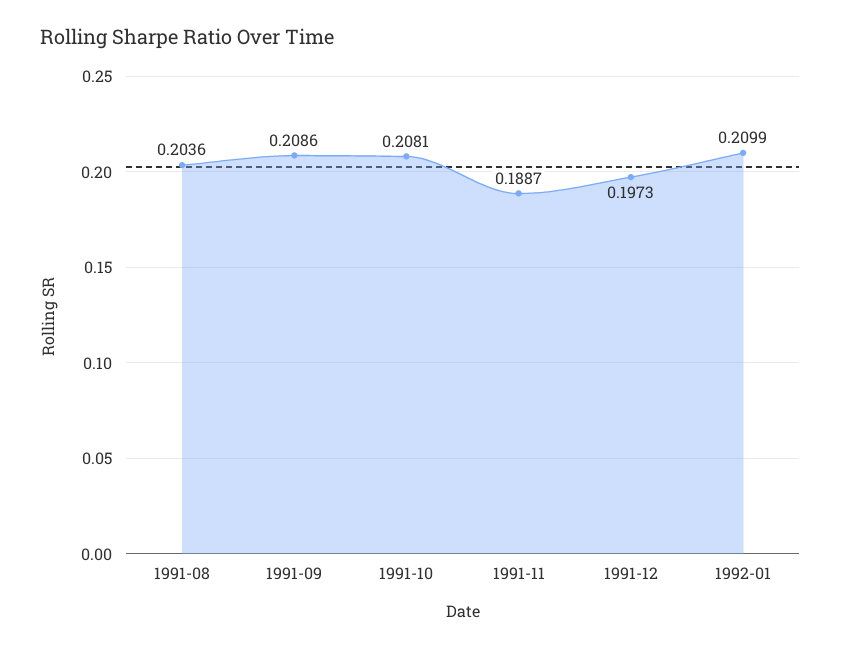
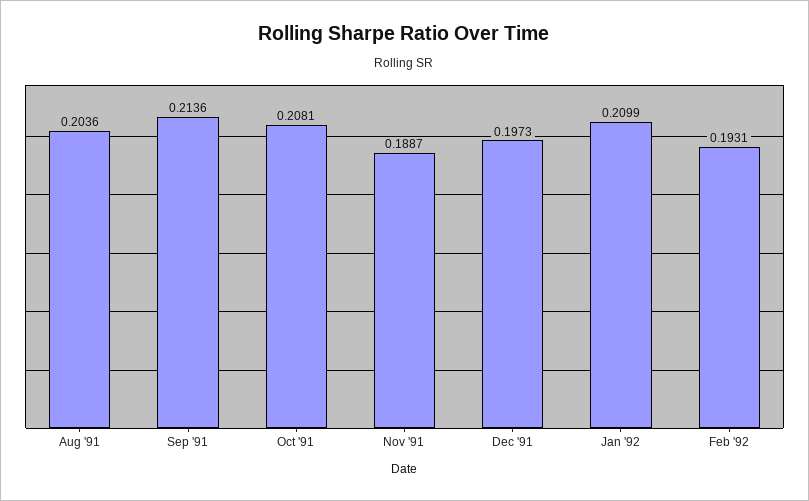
1991-09: 0.2086 -> 0.2136
Feb '92: none -> 0.1931

